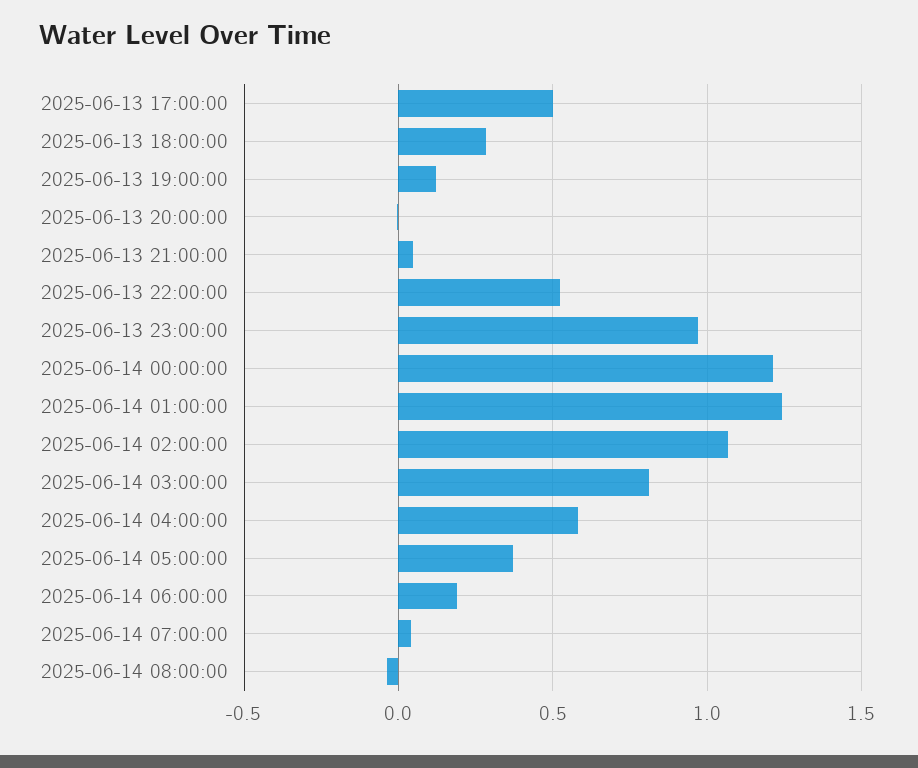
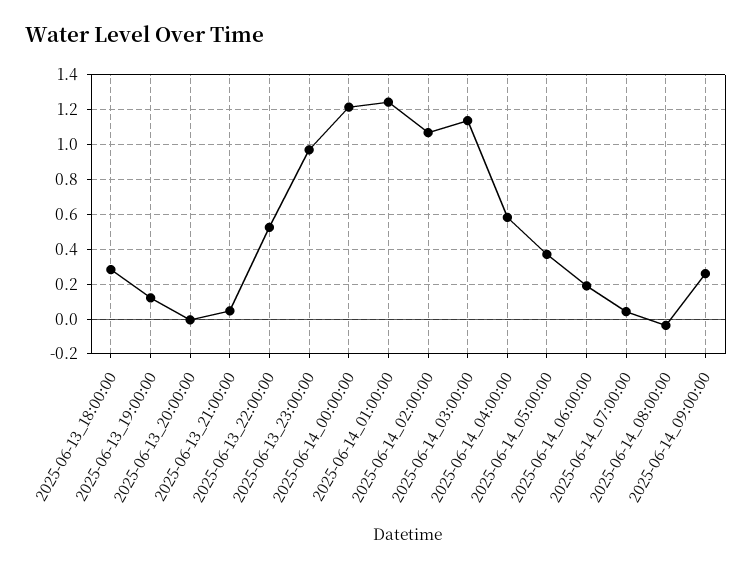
2025-06-13 17:00:00: 0.5 -> none
2025-06-14 03:00:00: 0.8 -> 1.15
2025-06-14_09:00:00: none -> 0.25

